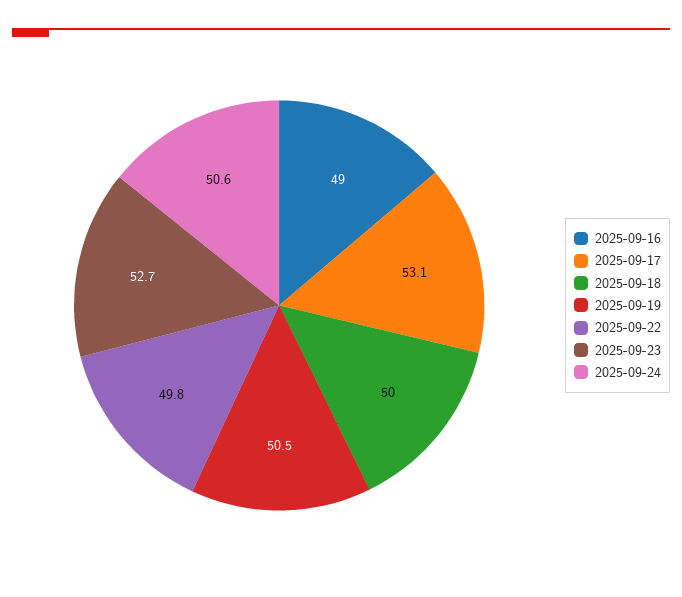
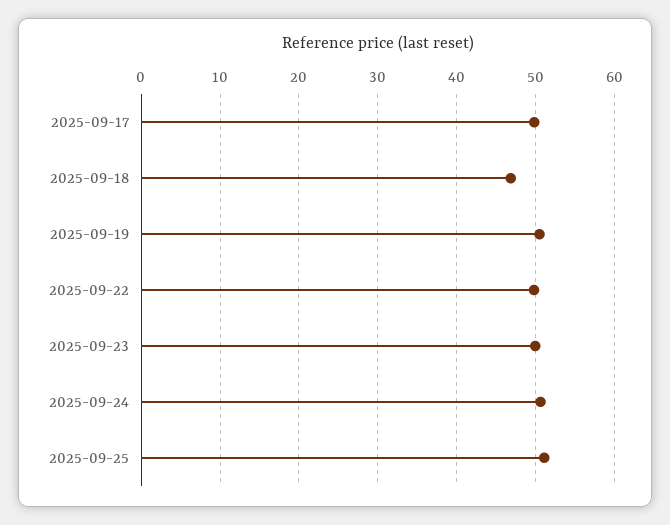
2025-09-16: 49 -> none
2025-09-17: 53.1 -> 50
2025-09-18: 50 -> 47
2025-09-23: 52.7 -> 50
2025-09-25: none -> 51

